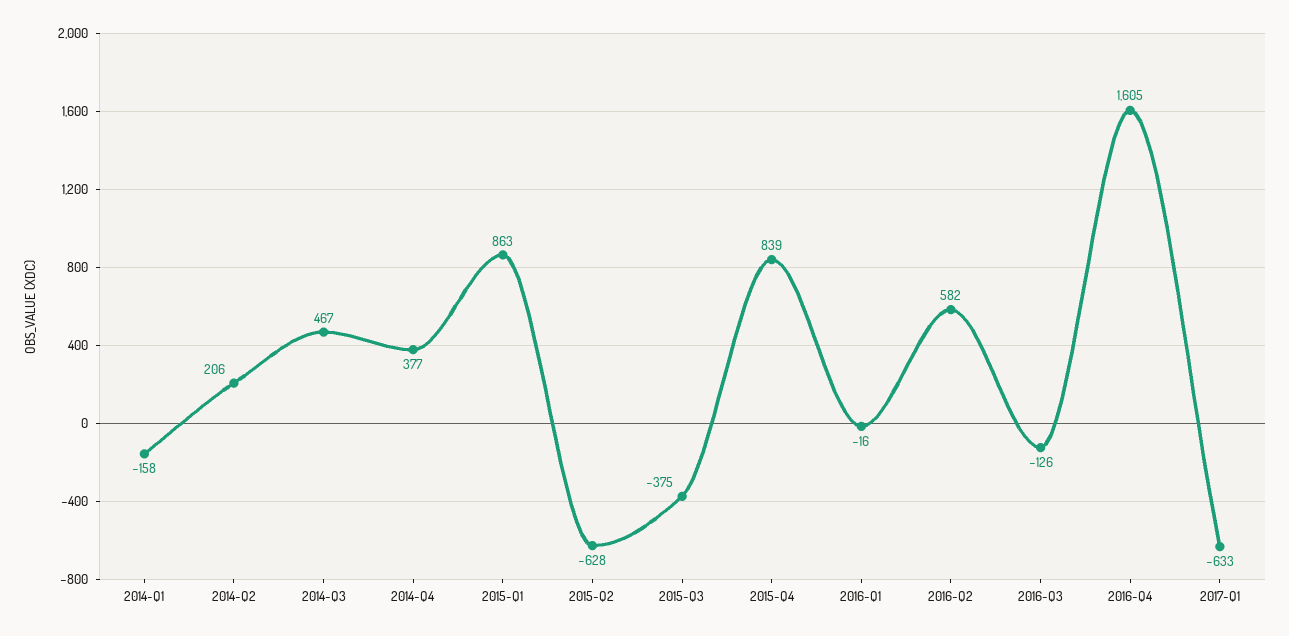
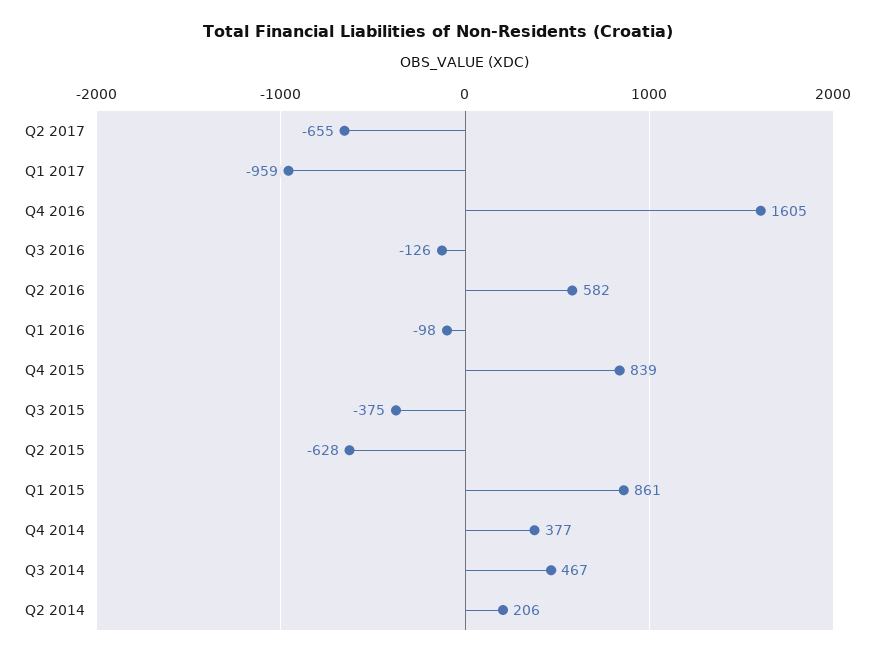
2014-Q1: -158 -> none
2015-Q1: 863 -> 861
2016-Q1: -16 -> -98
2017-Q1: -633 -> -959
Q2 2017: none -> -655

